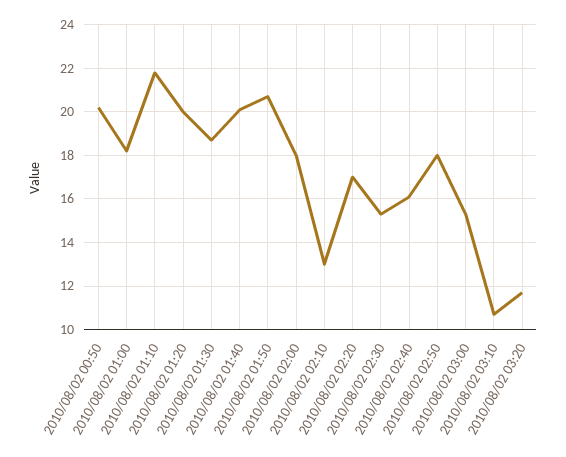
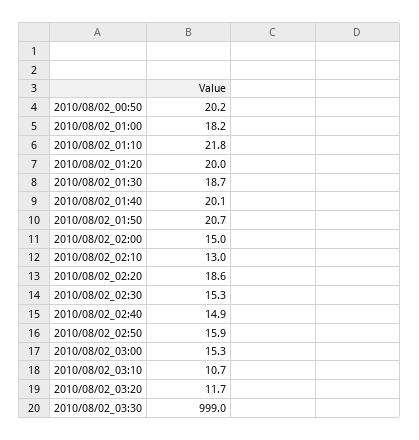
2010/08/02 02:00: 18 -> 15
2010/08/02 02:20: 17 -> 18.6
2010/08/02 02:40: 16 -> 14.9
2010/08/02 02:50: 18 -> 15.9
2010/08/02_03:30: none -> 999

